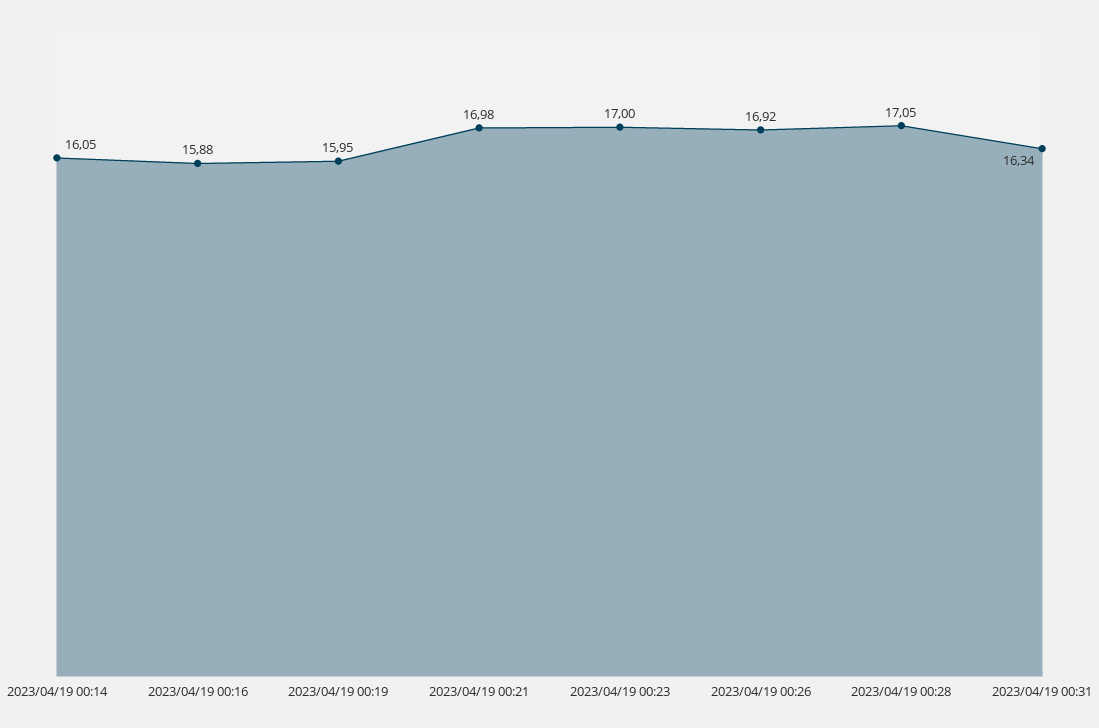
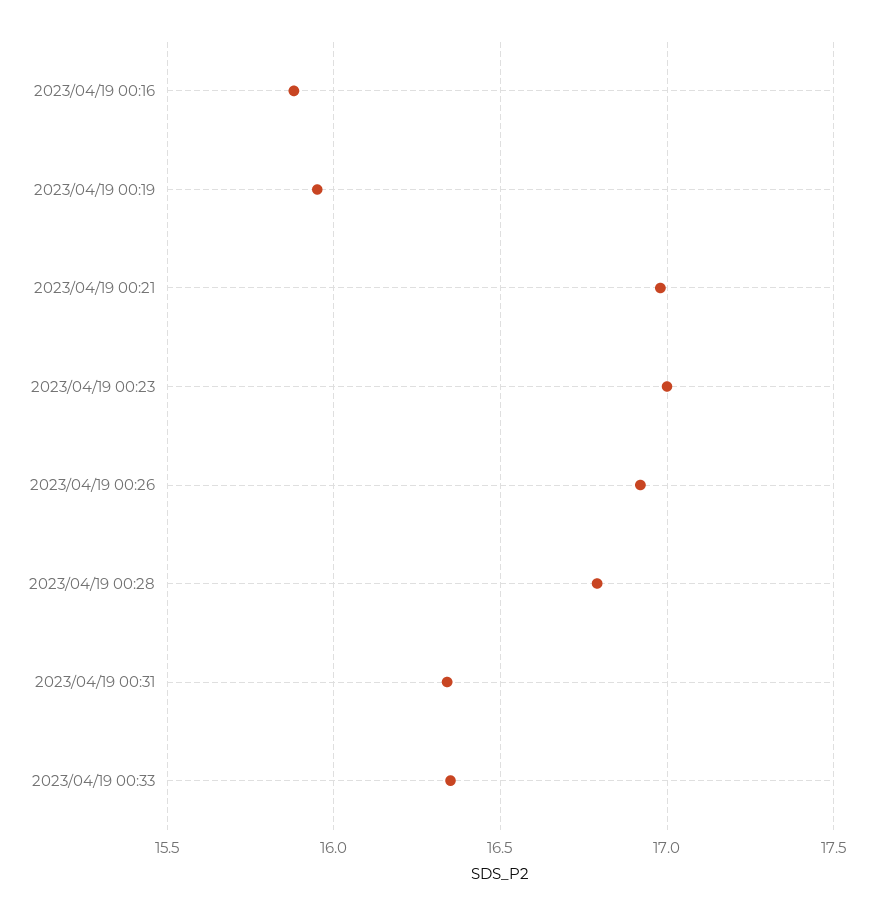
2023/04/19 00:14: 16.05 -> none
2023/04/19 00:28: 17.05 -> 16.8
2023/04/19 00:33: none -> 16.35

